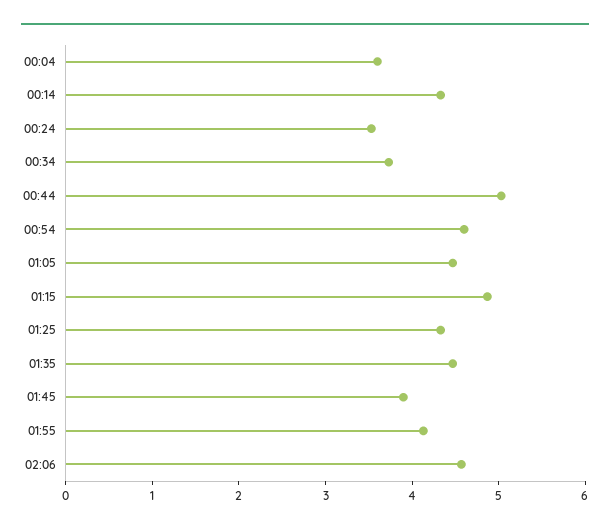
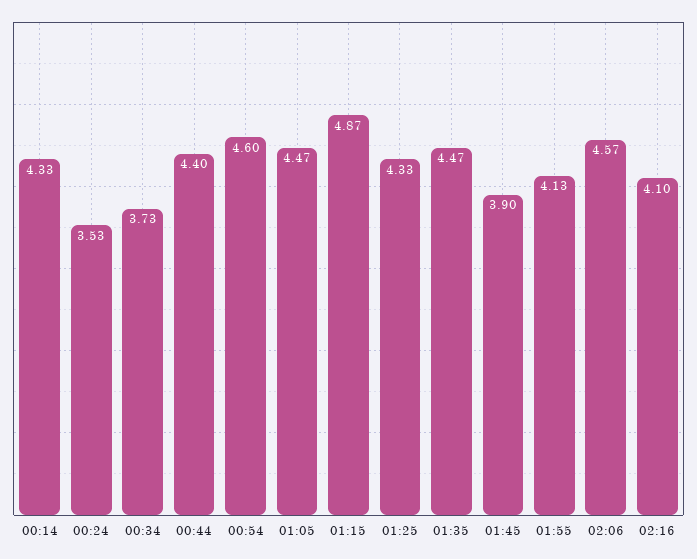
00:04: 3.6 -> none
00:44: 5 -> 4.4
02:16: none -> 4.1

